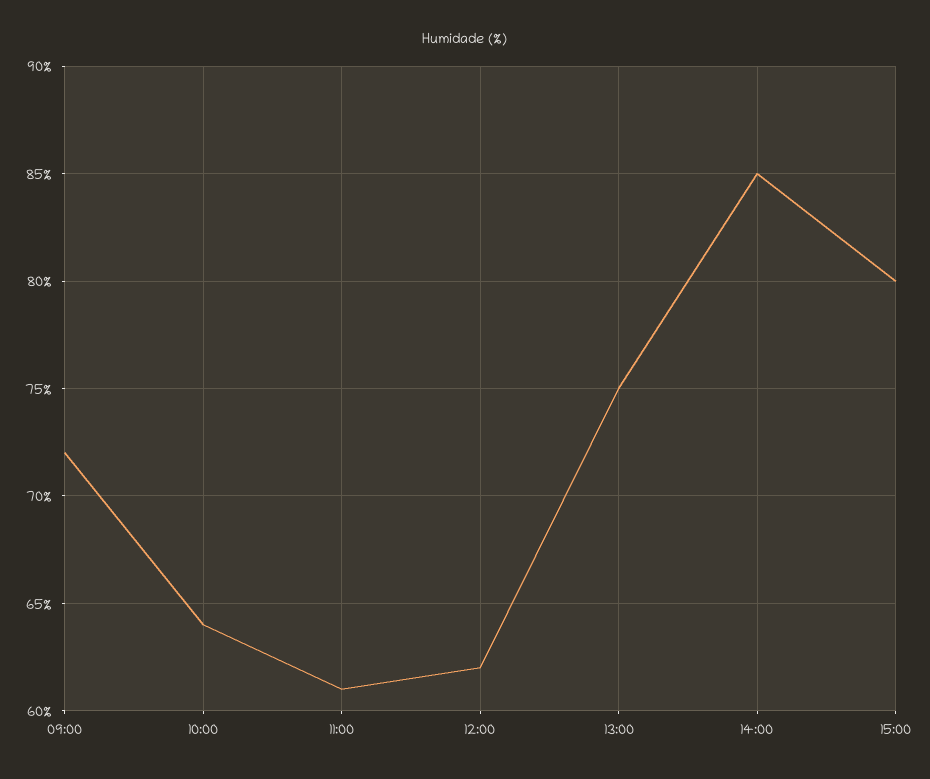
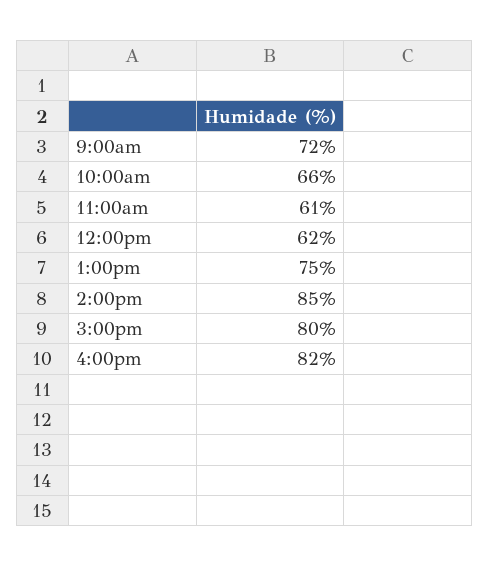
10:00: 64 -> 66
4:00pm: none -> 82

